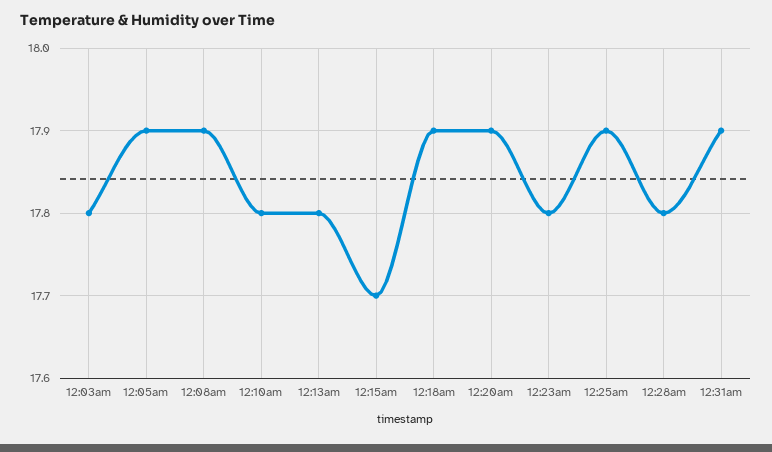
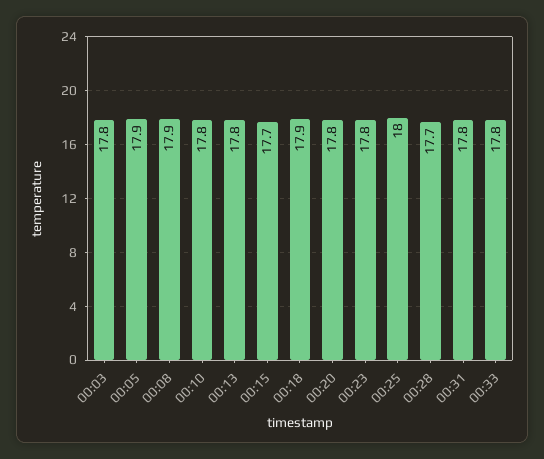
12:20am: 17.9 -> 17.8
12:25am: 17.9 -> 18
12:28am: 17.8 -> 17.7
12:31am: 17.9 -> 17.8
00:33: none -> 17.8

